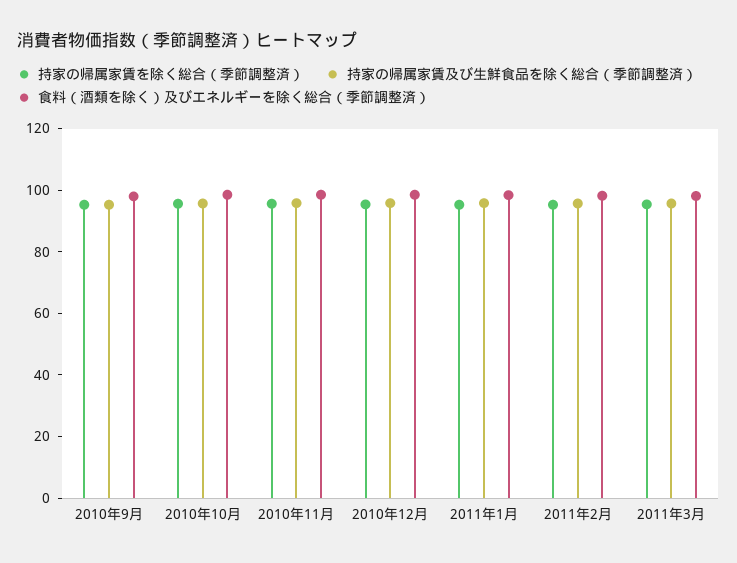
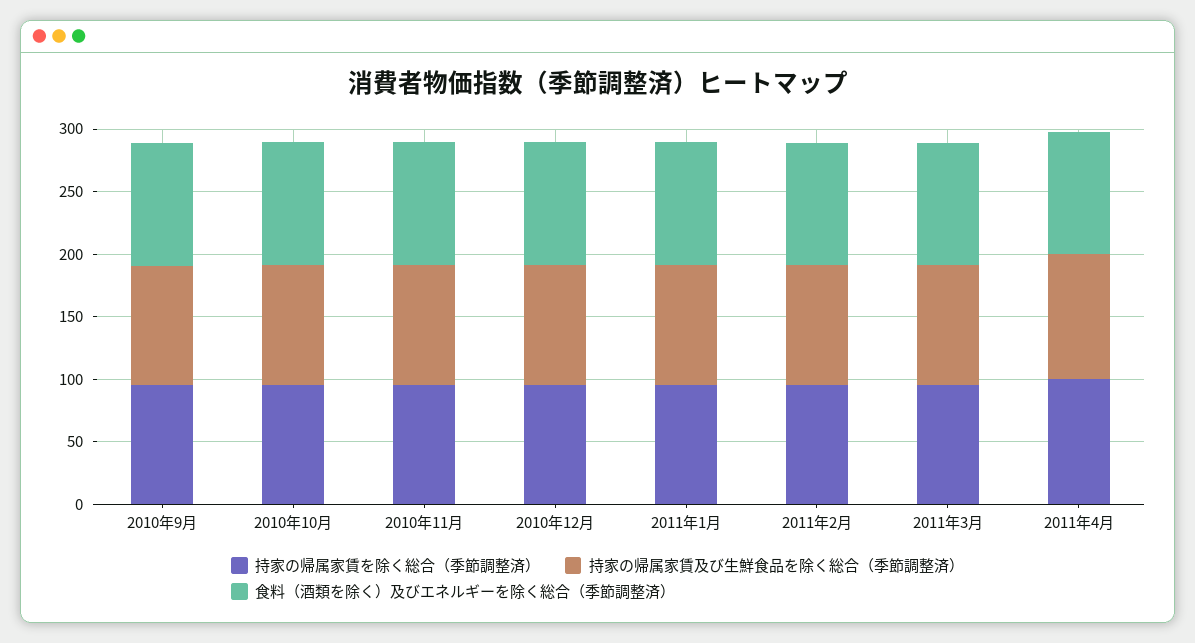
持家の帰属家賃を除く総合（季節調整済）, 2011年4月: none -> 100
持家の帰属家賃及び生鮮食品を除く総合（季節調整済）, 2011年4月: none -> 100
食料（酒類を除く）及びエネルギーを除く総合（季節調整済）, 2011年4月: none -> 100

